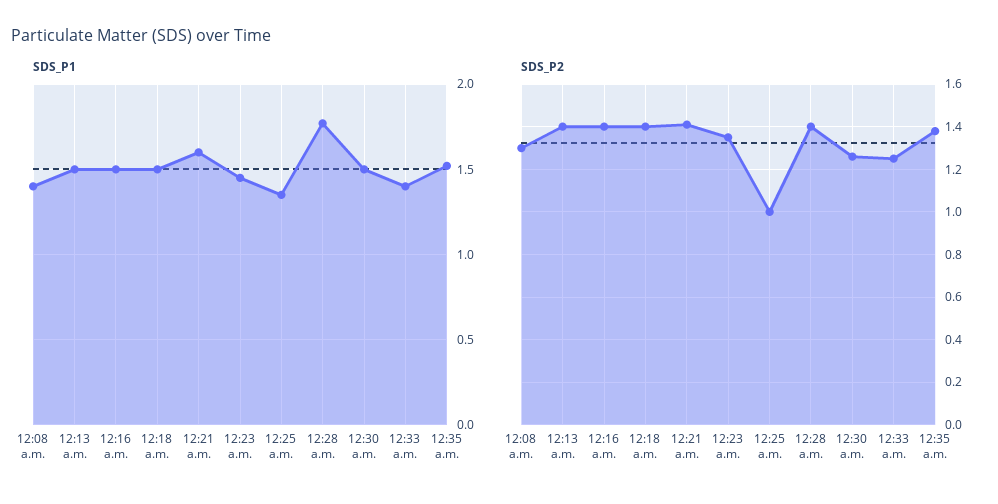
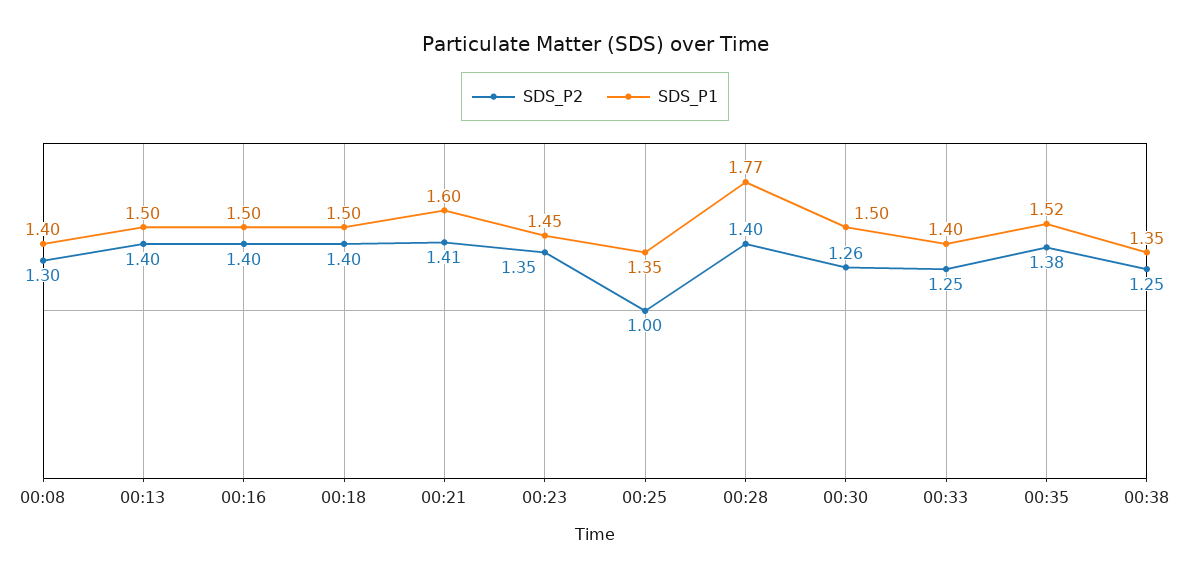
SDS_P2, 00:38: none -> 1.25
SDS_P1, 00:38: none -> 1.35

